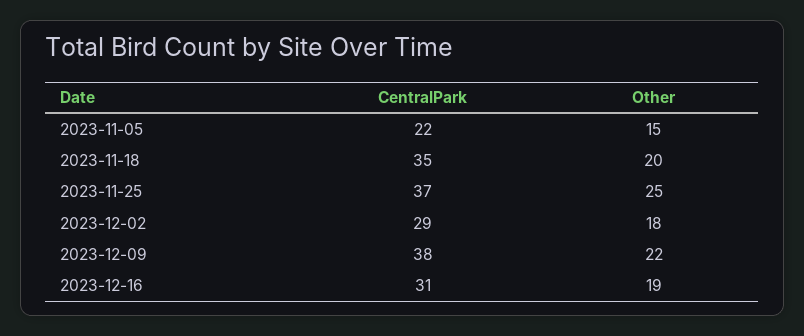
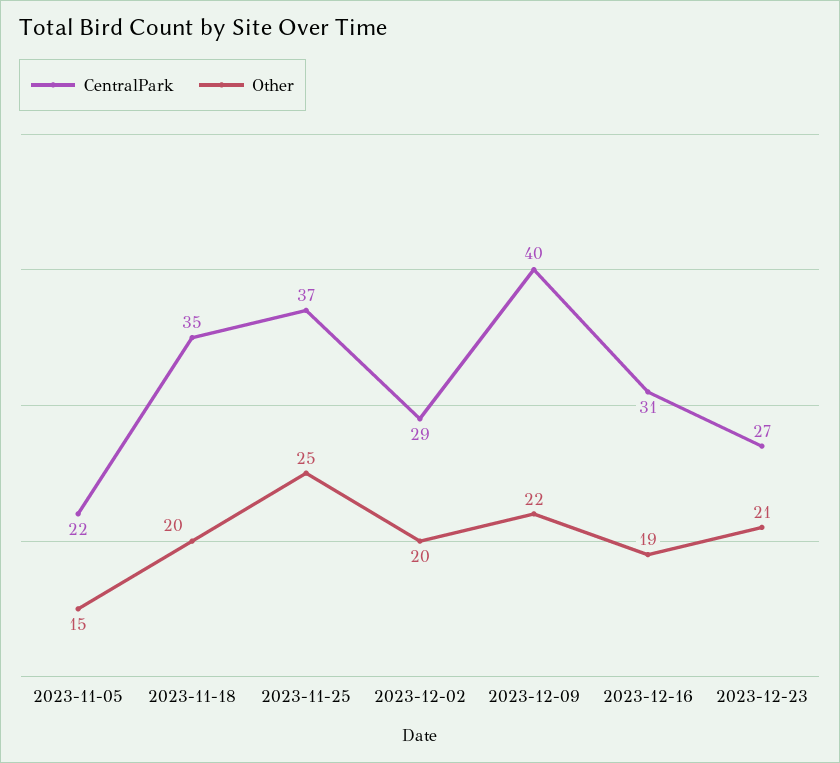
Other, 2023-12-02: 18 -> 20
CentralPark, 2023-12-09: 38 -> 40
CentralPark, 2023-12-23: none -> 27
Other, 2023-12-23: none -> 21

